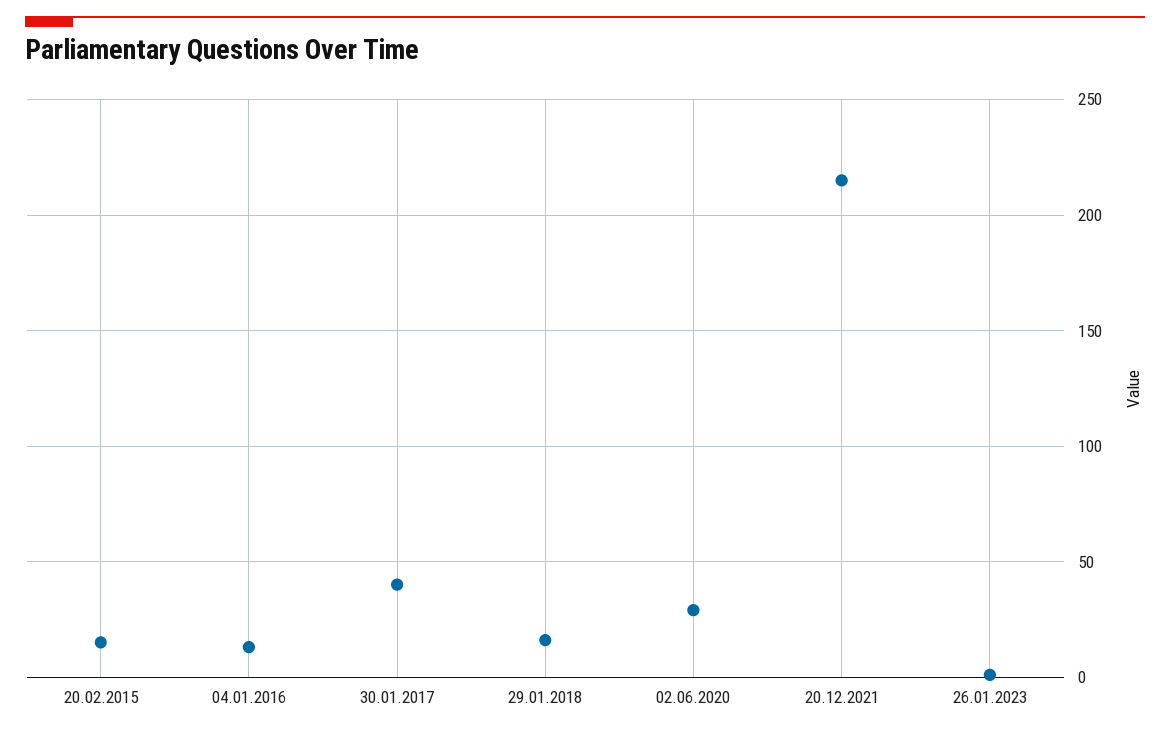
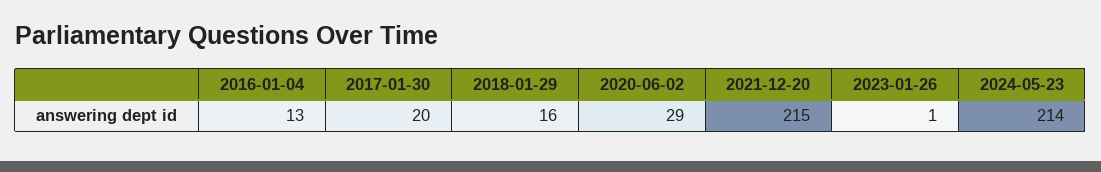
20.02.2015: 15 -> none
30.01.2017: 40 -> 20
2024-05-23: none -> 214

